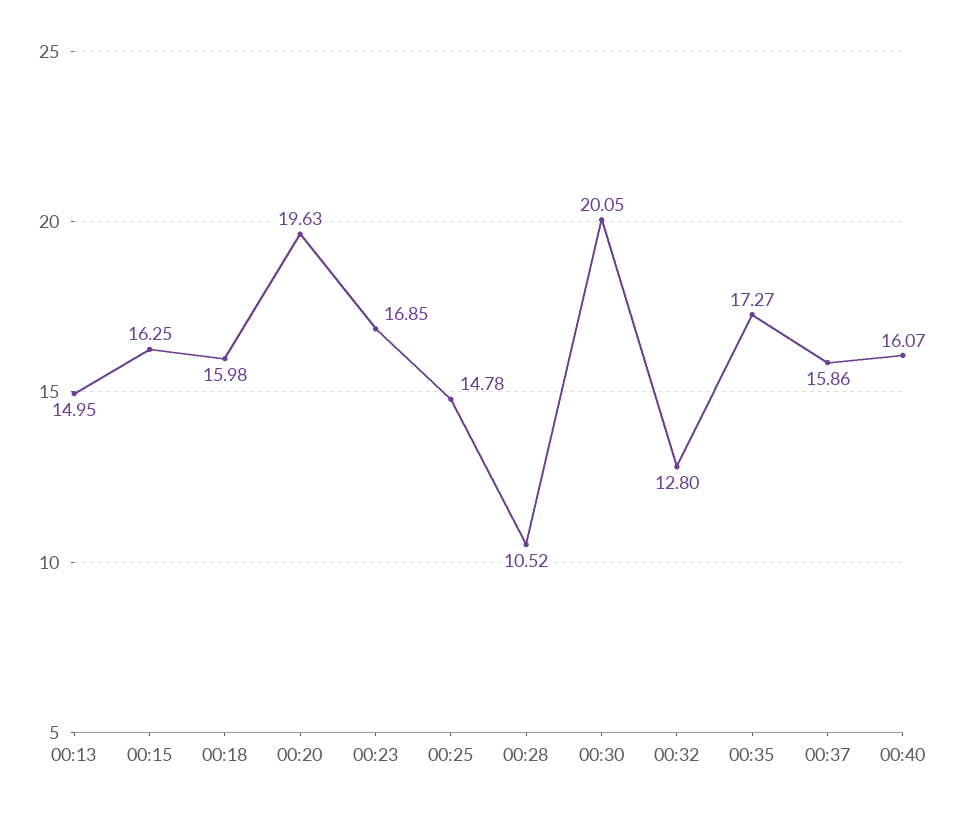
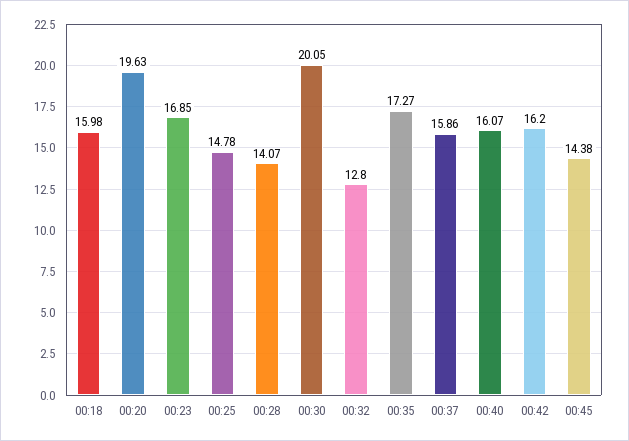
00:13: 14.95 -> none
00:15: 16.25 -> none
00:28: 10.52 -> 14.07
00:42: none -> 16.2
00:45: none -> 14.38

